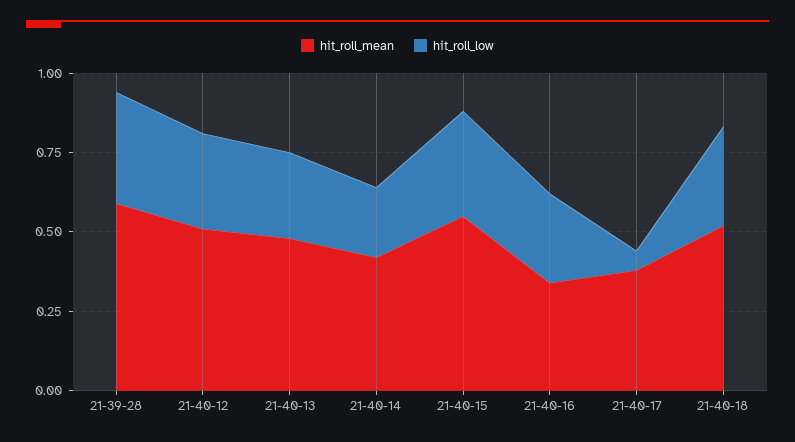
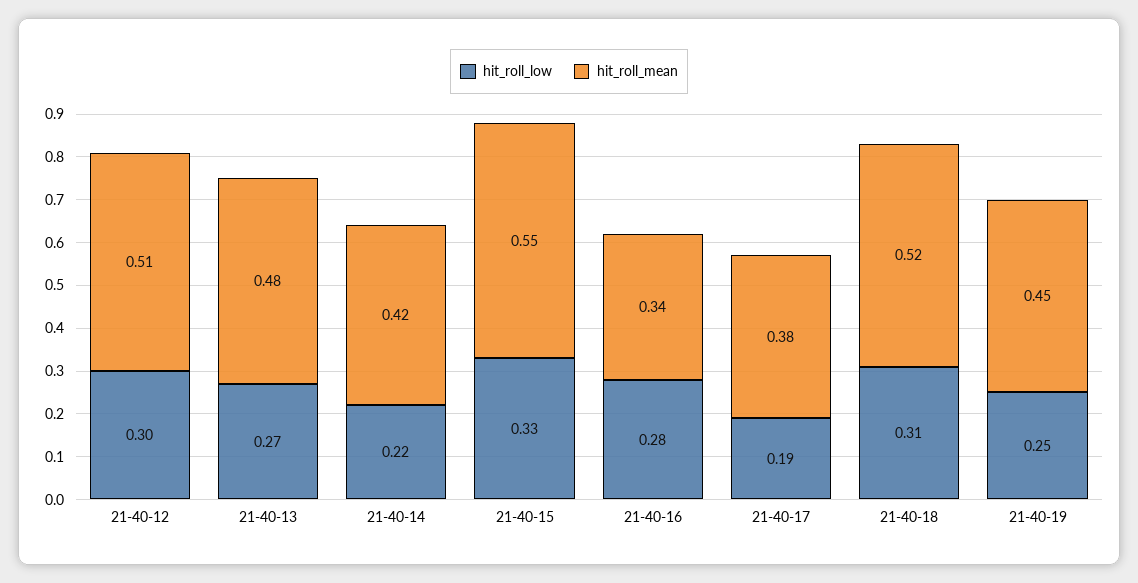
hit_roll_mean, 21-39-28: 0.6 -> none
hit_roll_low, 21-39-28: 0.35 -> none
hit_roll_low, 21-40-17: 0.05 -> 0.19
hit_roll_low, 21-40-19: none -> 0.25
hit_roll_mean, 21-40-19: none -> 0.45

